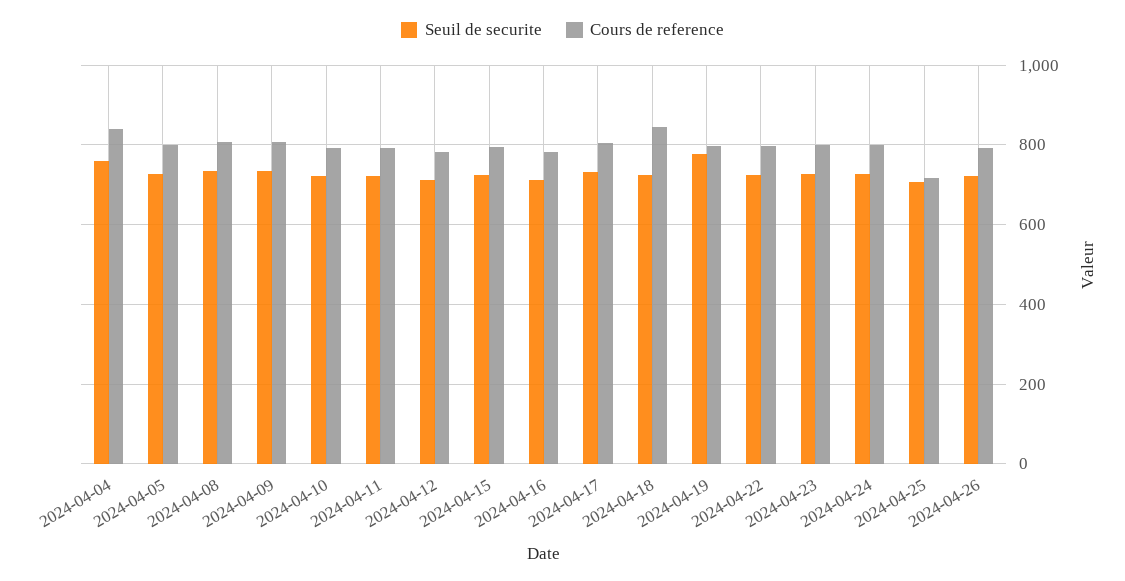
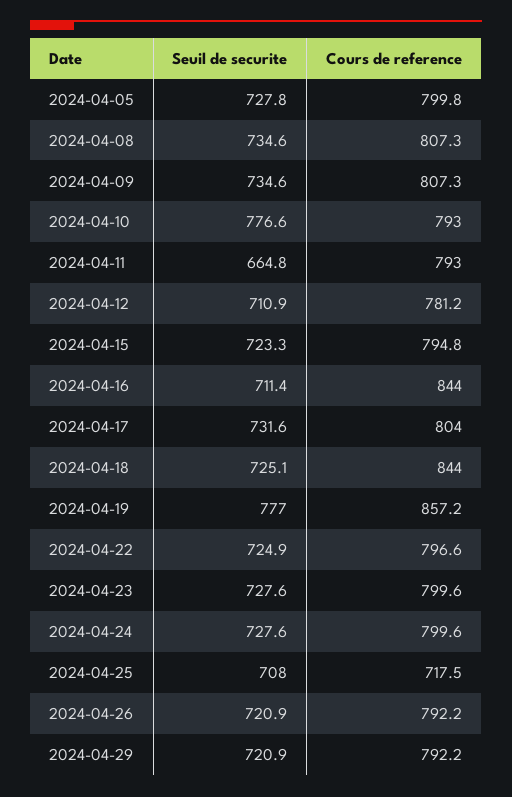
Seuil de securite, 2024-04-04: 760 -> none
Cours de reference, 2024-04-04: 840 -> none
Seuil de securite, 2024-04-10: 720 -> 776.6
Seuil de securite, 2024-04-11: 720 -> 664.8
Cours de reference, 2024-04-16: 780 -> 844
Cours de reference, 2024-04-19: 800 -> 857.2
Seuil de securite, 2024-04-29: none -> 720.9
Cours de reference, 2024-04-29: none -> 792.2

